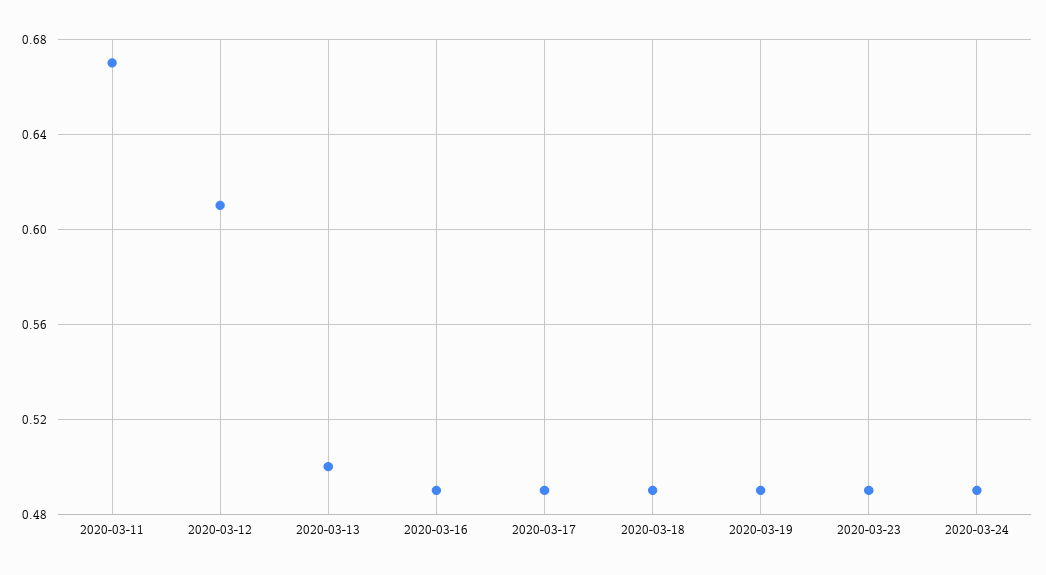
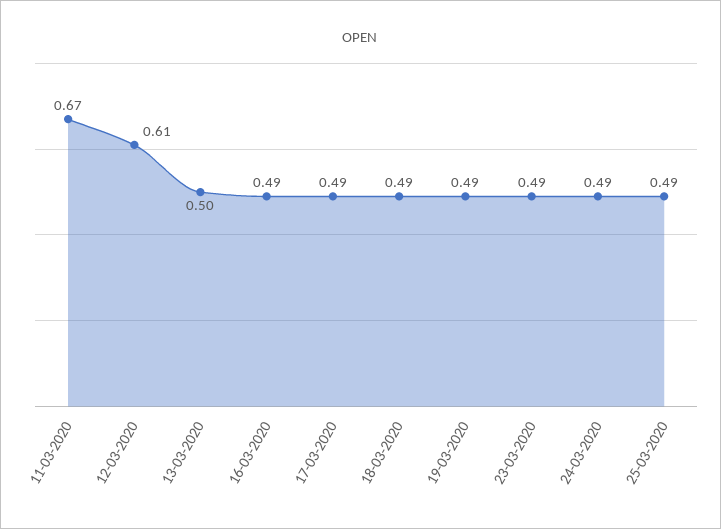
25-03-2020: none -> 0.49

